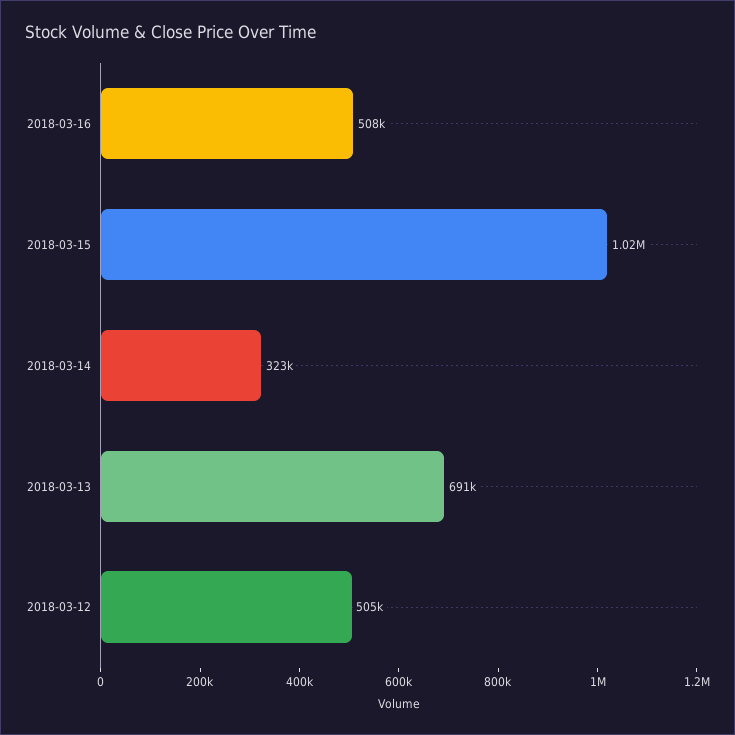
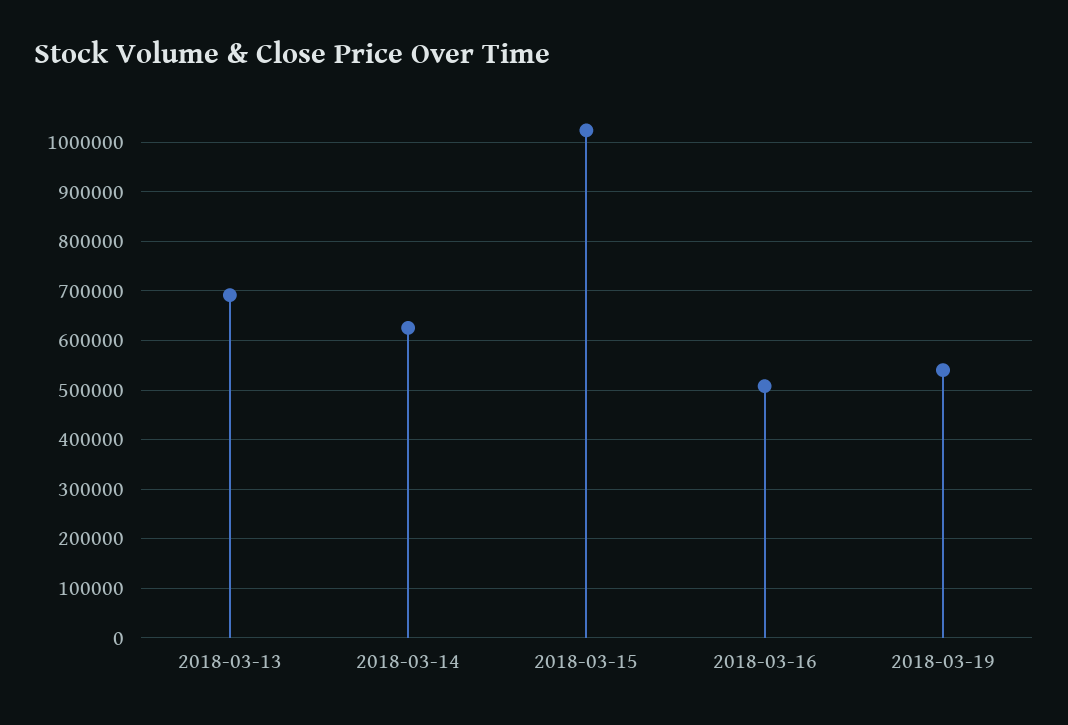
2018-03-14: 323000 -> 620000
2018-03-12: 505000 -> none
2018-03-19: none -> 540000

